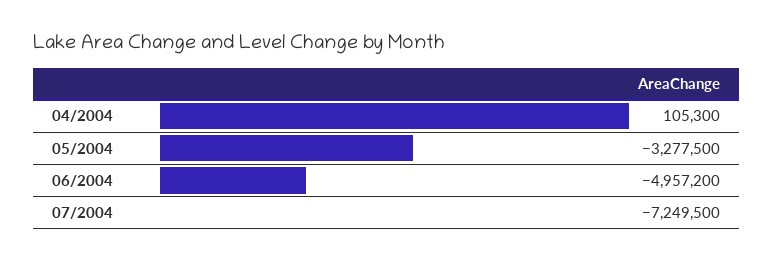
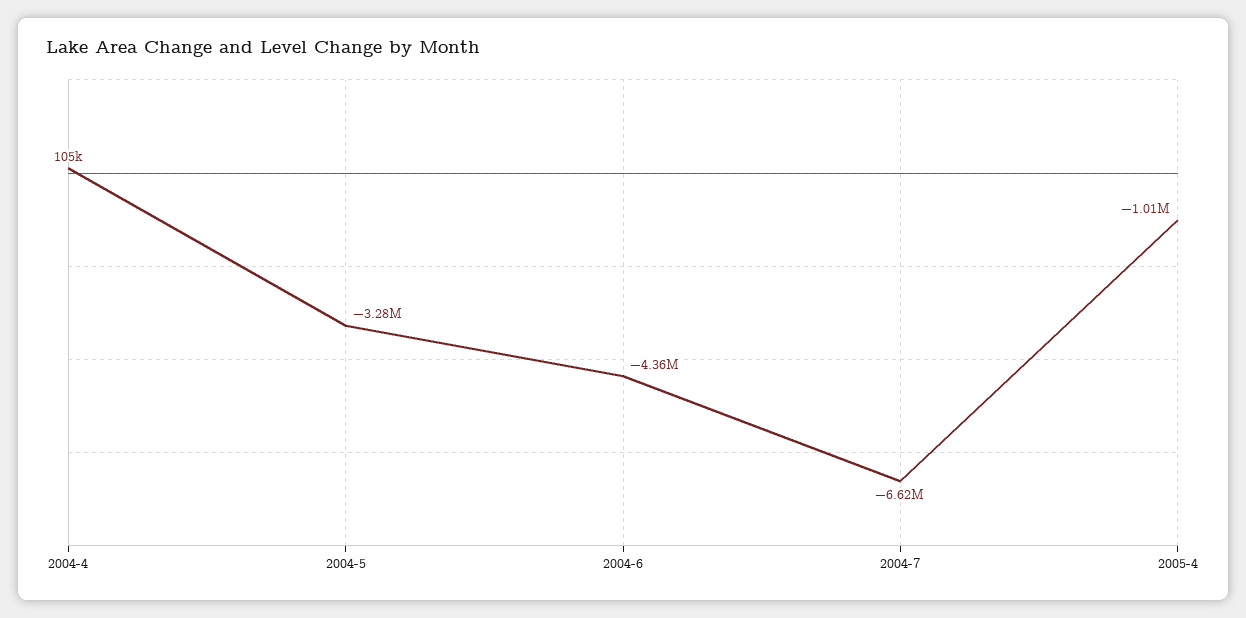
06/2004: -4957200 -> -4360000
07/2004: -7249500 -> -6620000
2005-4: none -> -1010000

